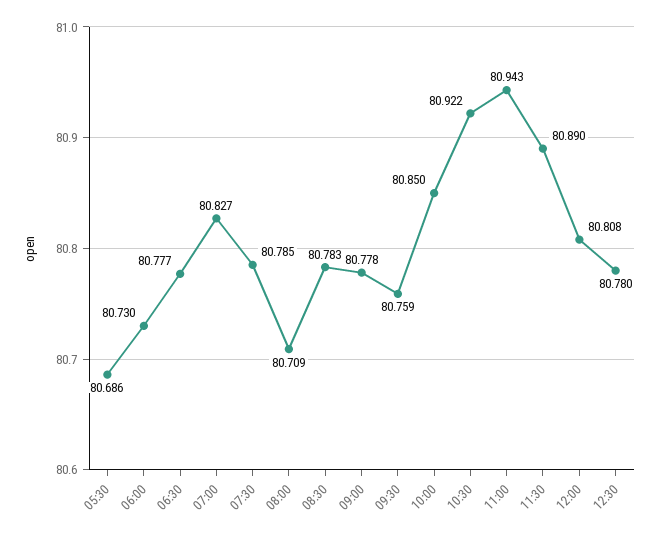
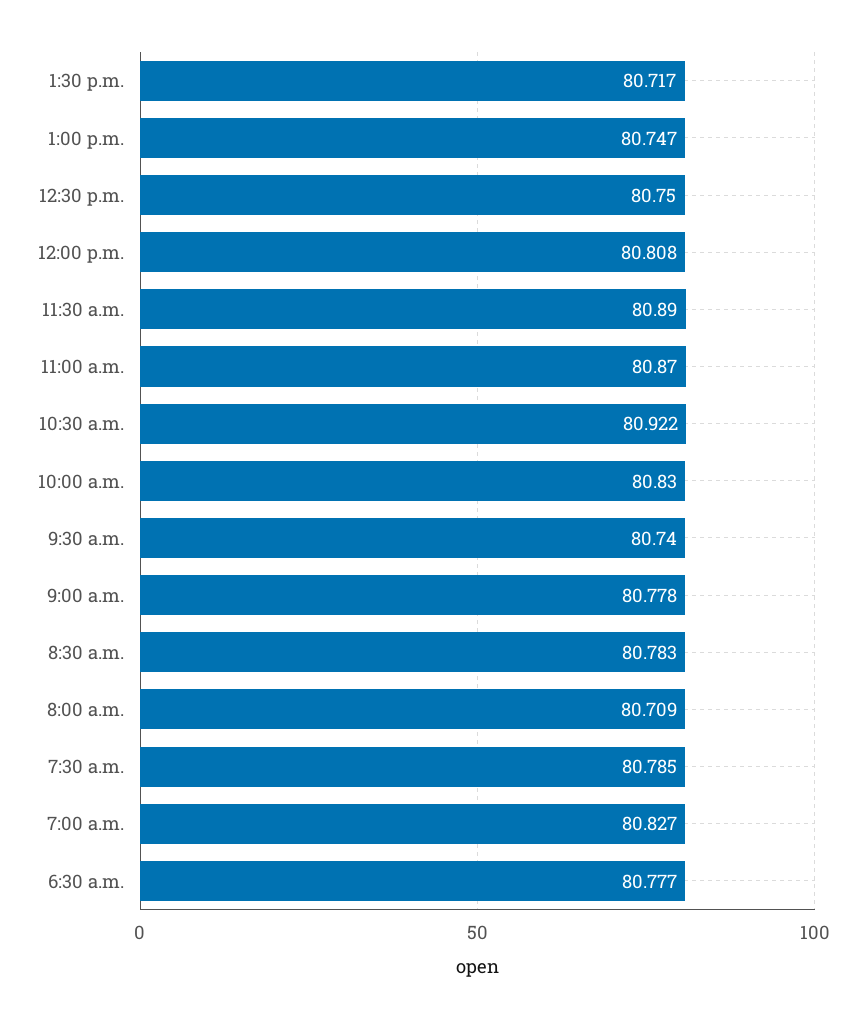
05:30: 80.686 -> none
06:00: 80.73 -> none
09:30: 80.759 -> 80.74
10:00: 80.85 -> 80.83
11:00: 80.943 -> 80.87
12:30: 80.78 -> 80.75
1:30 p.m.: none -> 80.717
1:00 p.m.: none -> 80.747

